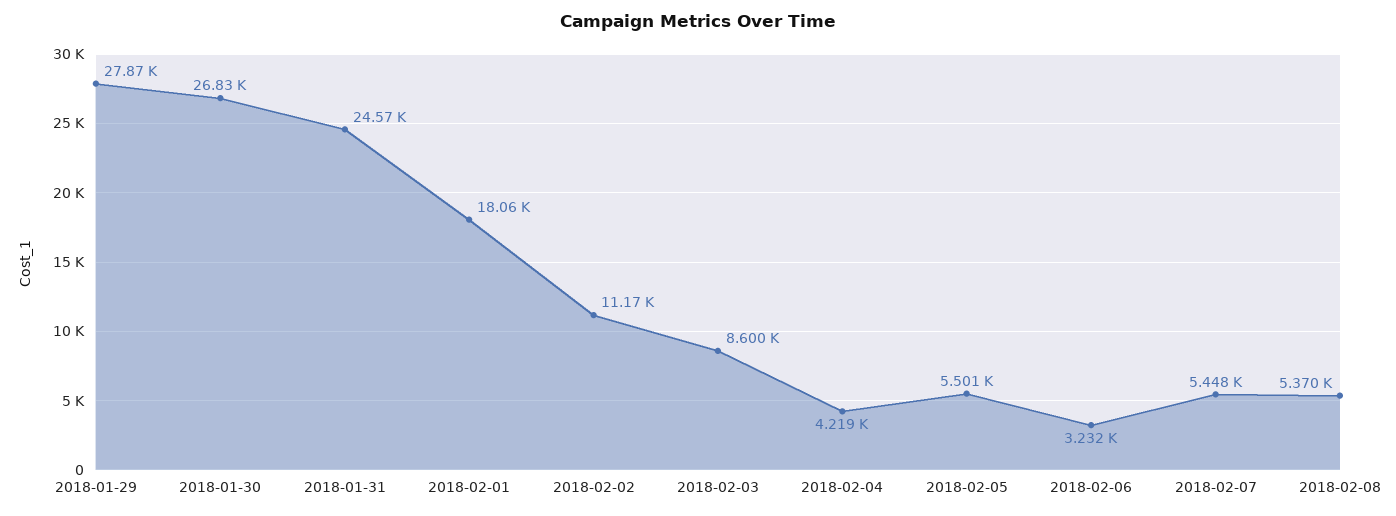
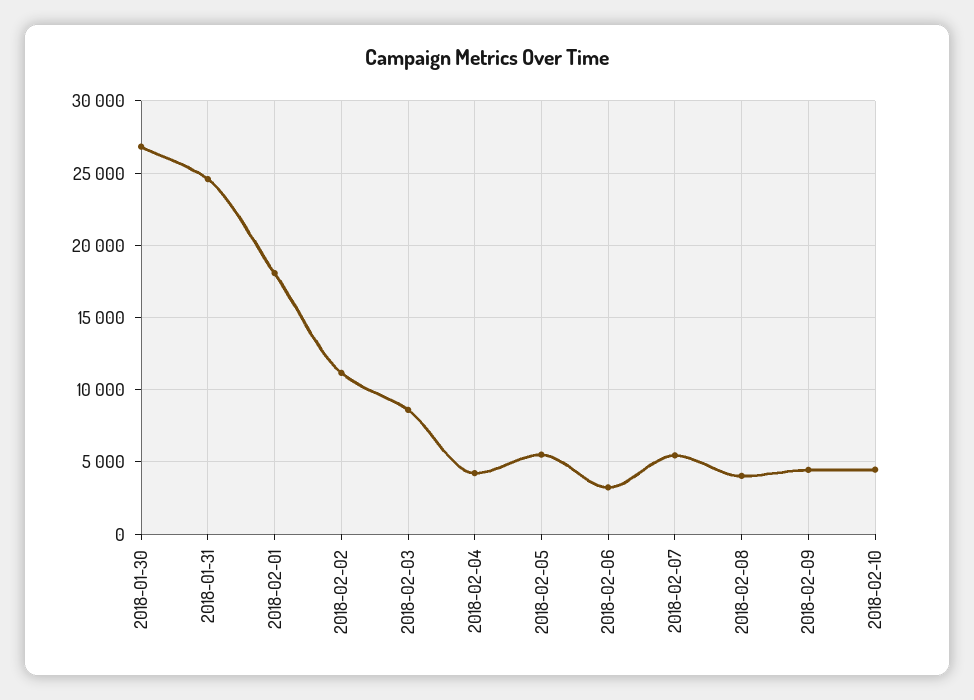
2018-01-29: 27870 -> none
2018-02-08: 5370 -> 4000
2018-02-09: none -> 4500
2018-02-10: none -> 4500

